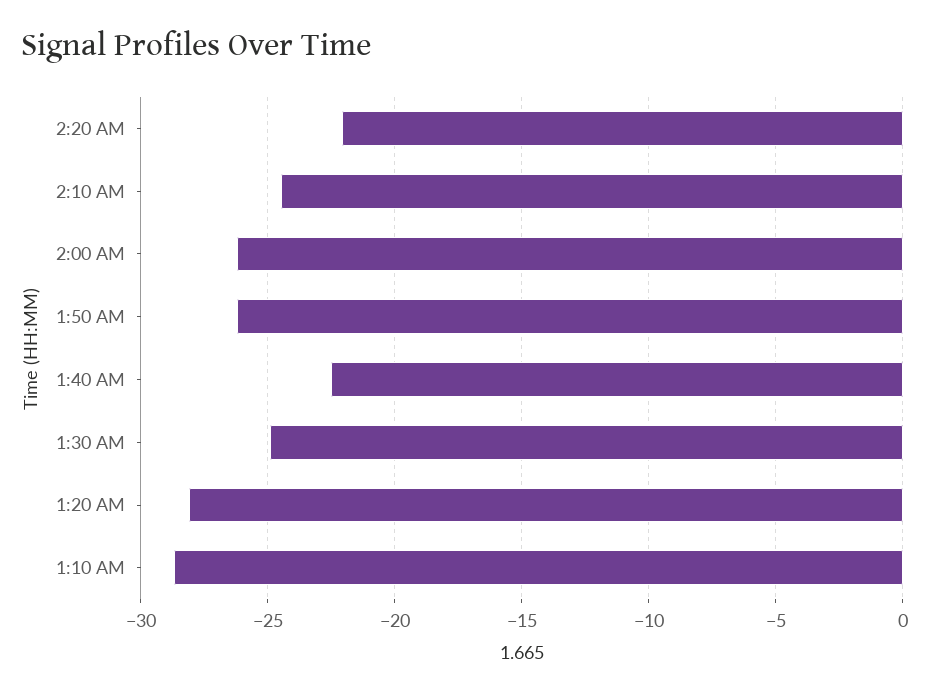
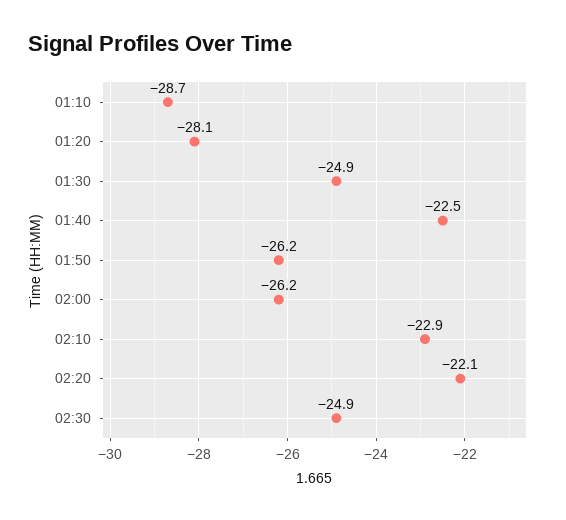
2:10 AM: -24.5 -> -22.9
02:30: none -> -24.9

